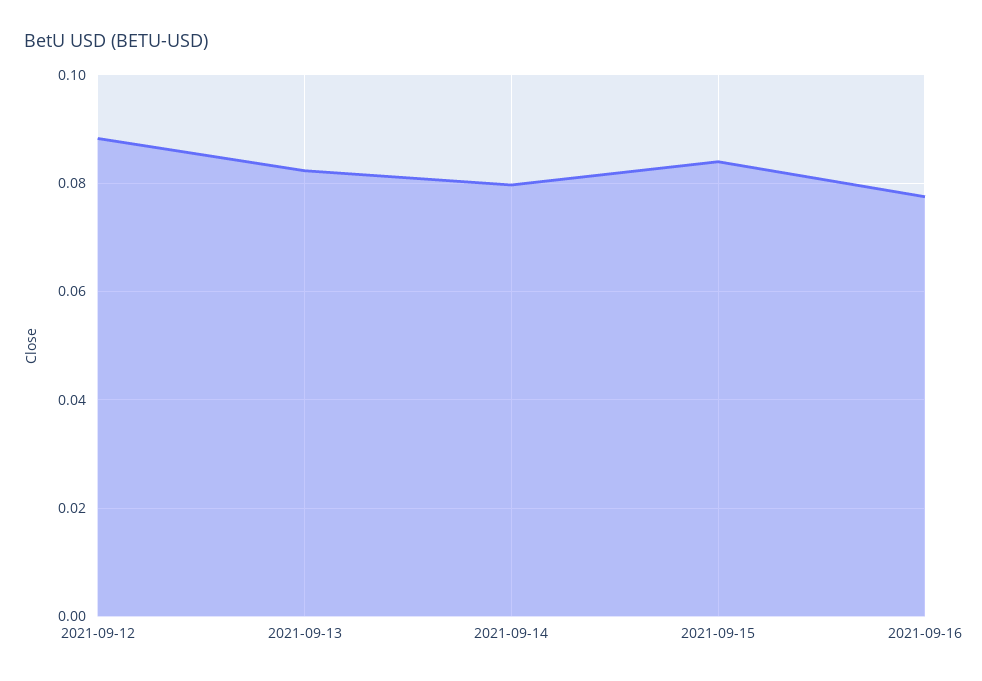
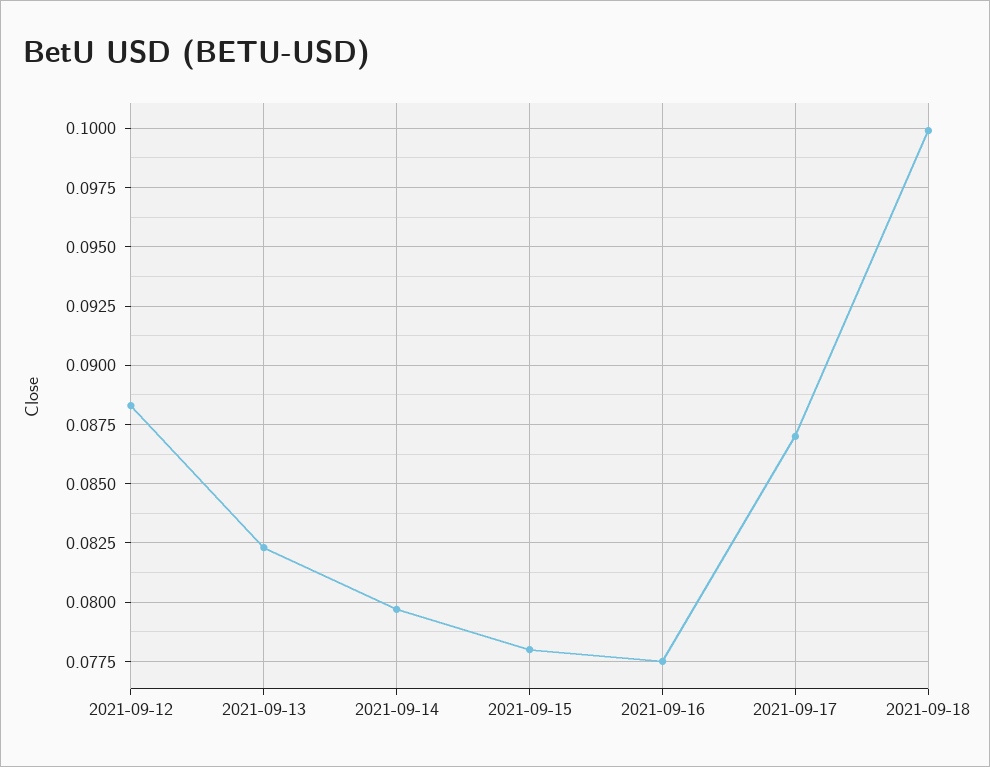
2021-09-15: 0.084 -> 0.078
2021-09-17: none -> 0.087
2021-09-18: none -> 0.1

